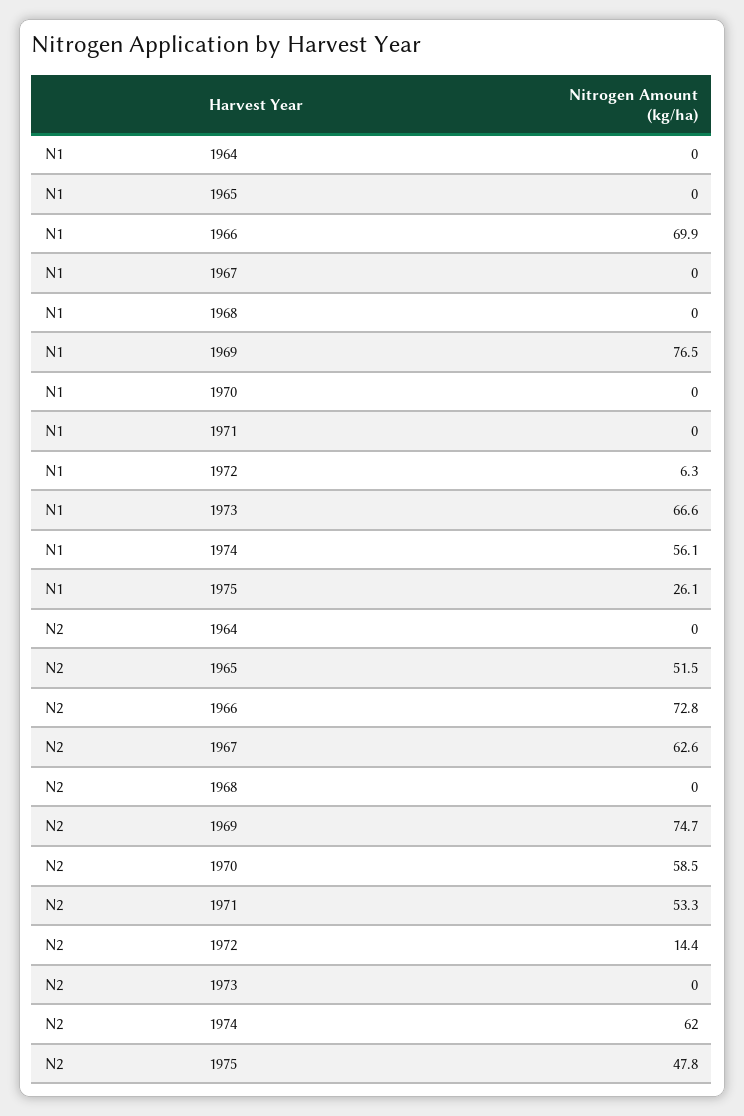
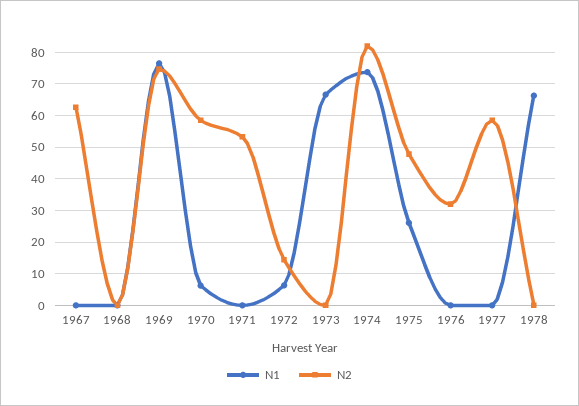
N1, 1964: 0 -> none
N1, 1965: 0 -> none
N1, 1966: 69.9 -> none
N1, 1970: 0 -> 6
N1, 1974: 56.1 -> 74
N2, 1964: 0 -> none
N2, 1965: 51.5 -> none
N2, 1966: 72.8 -> none
N2, 1974: 62 -> 82
N1, 1976: none -> 0
N2, 1976: none -> 32
N1, 1977: none -> 0
N2, 1977: none -> 58
N1, 1978: none -> 66
N2, 1978: none -> 0

